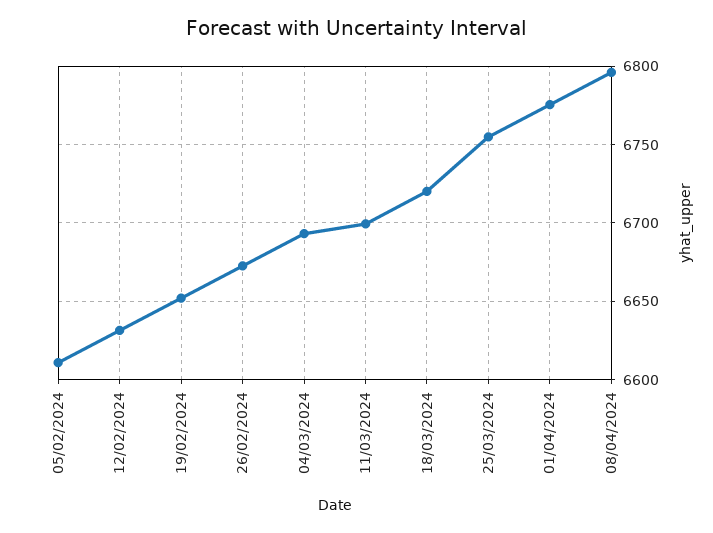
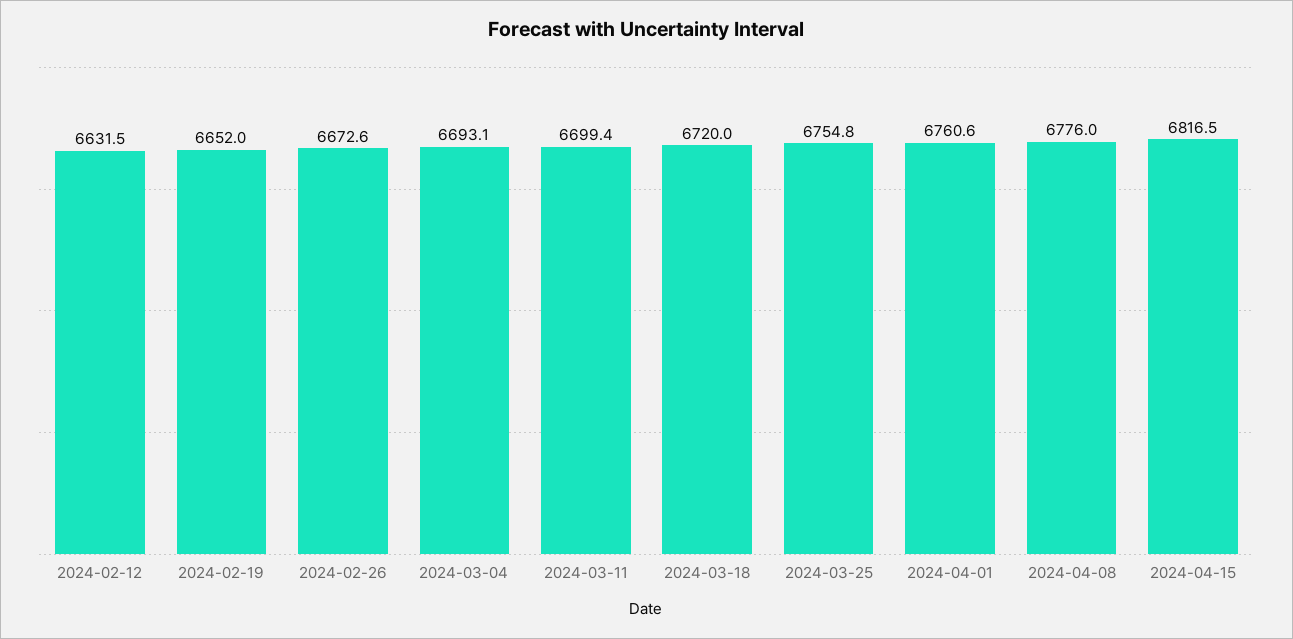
05/02/2024: 6610 -> none
01/04/2024: 6775 -> 6760.6
08/04/2024: 6795 -> 6776
2024-04-15: none -> 6816.5

